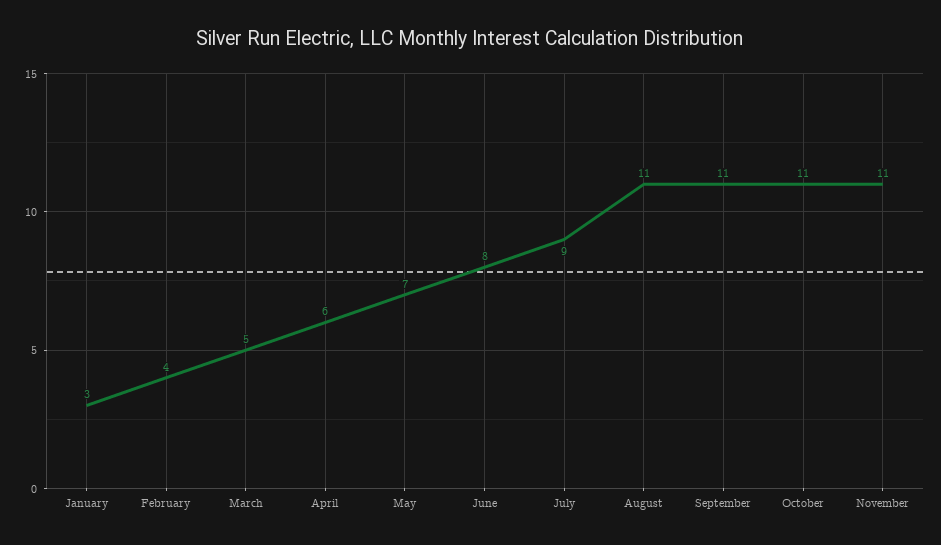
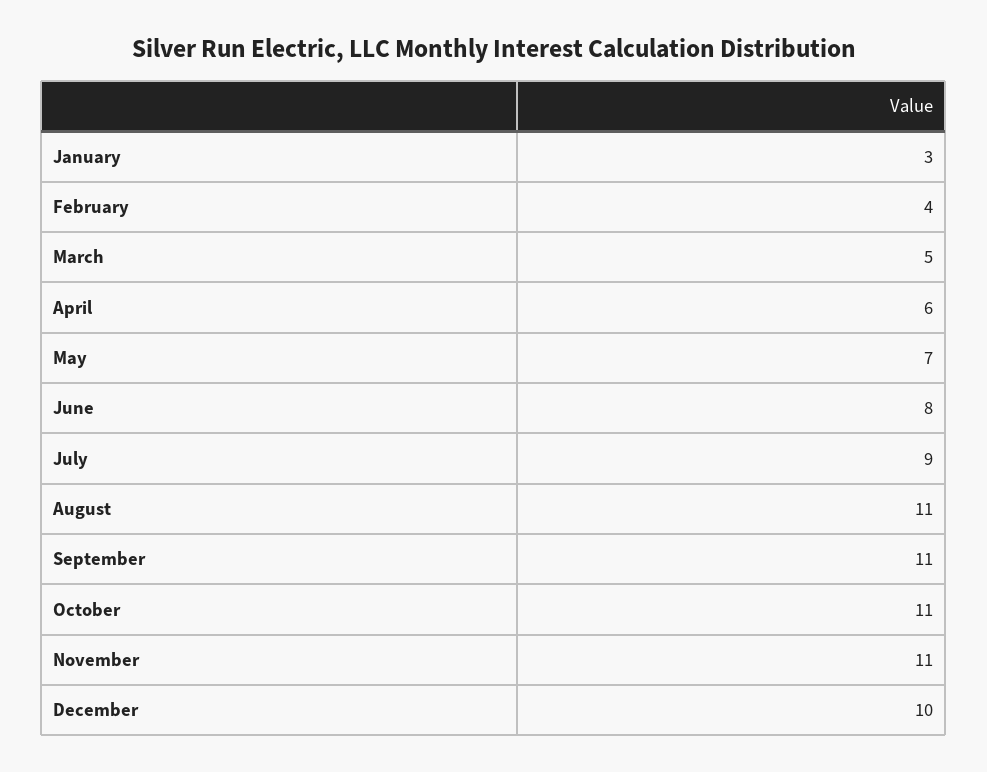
December: none -> 10

